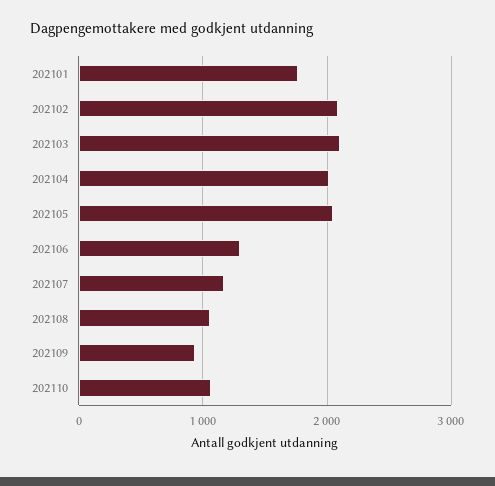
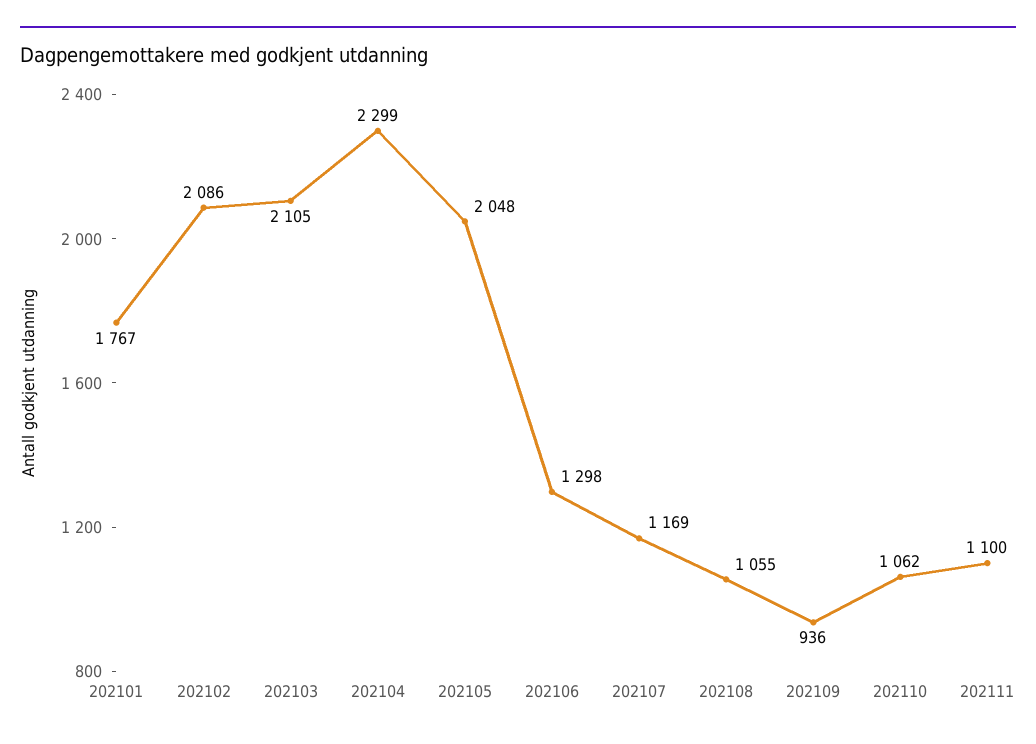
202104: 2000 -> 2299
202111: none -> 1100

